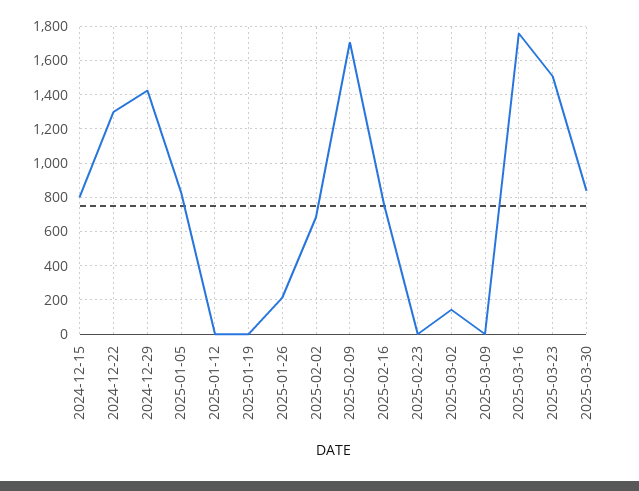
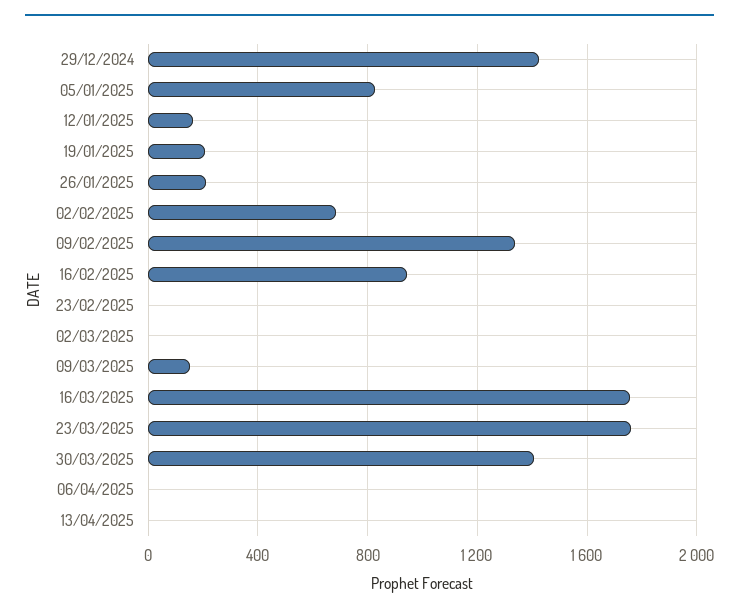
2024-12-15: 800 -> none
2024-12-22: 1300 -> none
2025-01-12: 0 -> 150
2025-01-19: 0 -> 200
2025-02-09: 1700 -> 1350
2025-02-16: 750 -> 950
2025-03-02: 150 -> 0
2025-03-09: 0 -> 150
2025-03-23: 1500 -> 1750
2025-03-30: 850 -> 1400
06/04/2025: none -> 0
13/04/2025: none -> 0

